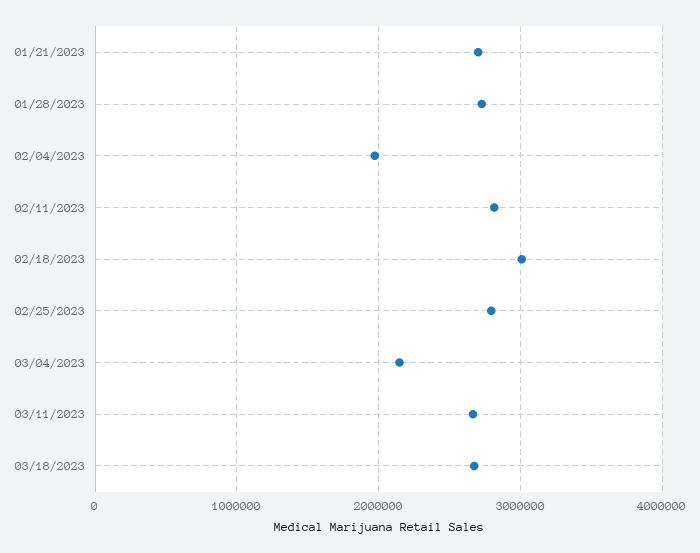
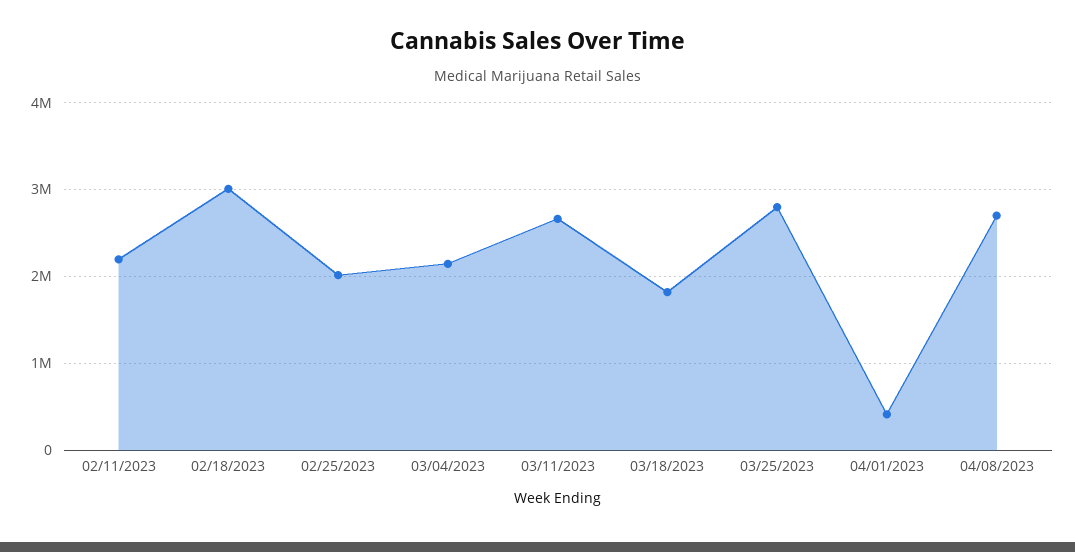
01/21/2023: 2700000 -> none
01/28/2023: 2700000 -> none
02/04/2023: 2000000 -> none
02/11/2023: 2800000 -> 2200000
02/25/2023: 2800000 -> 2000000
03/18/2023: 2700000 -> 1800000
03/25/2023: none -> 2800000
04/01/2023: none -> 400000
04/08/2023: none -> 2700000

